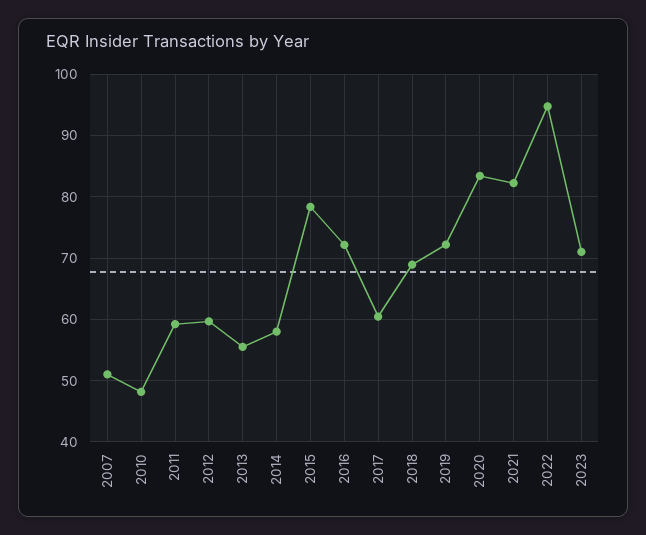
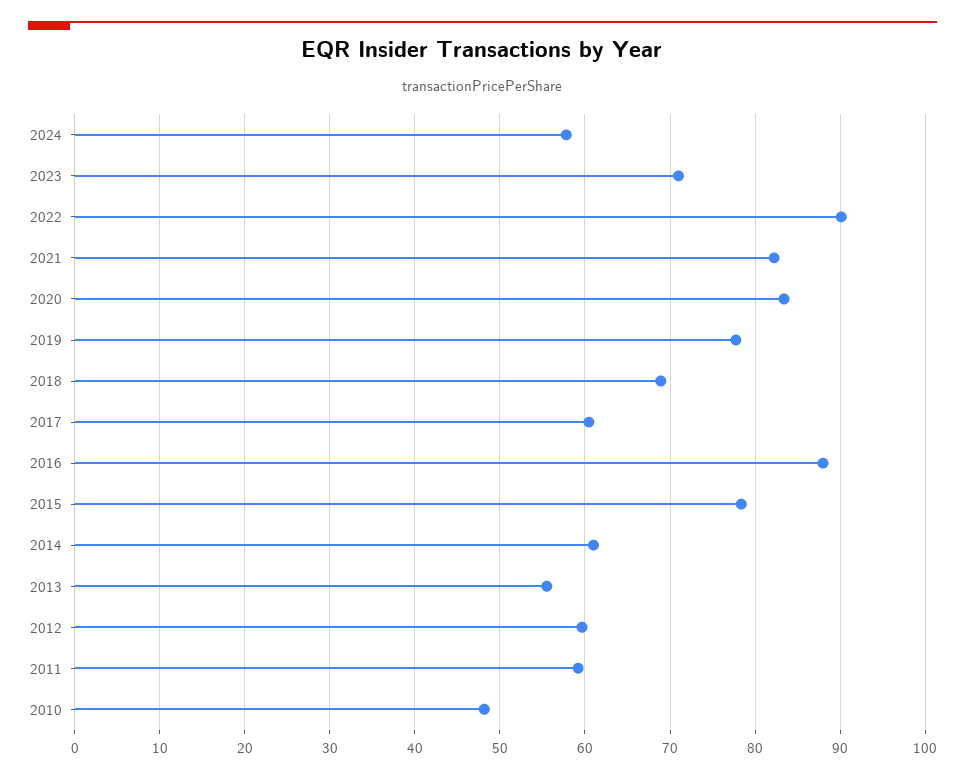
2007: 51 -> none
2014: 58 -> 61
2016: 72 -> 88
2019: 72 -> 78
2022: 95 -> 90
2024: none -> 58

